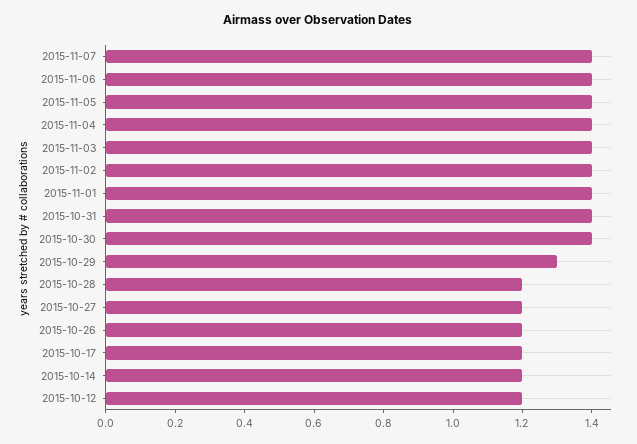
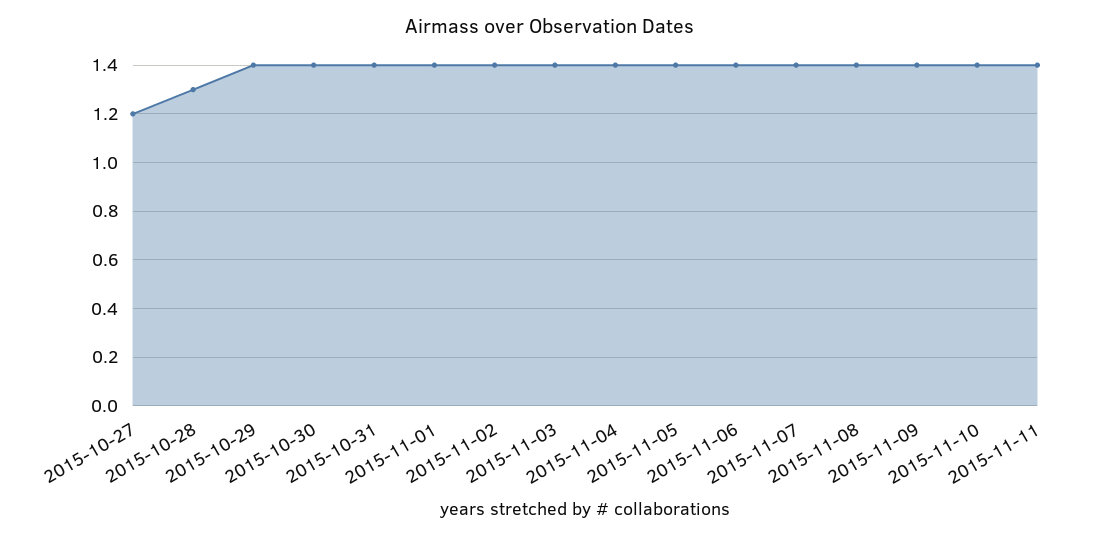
2015-10-29: 1.3 -> 1.4
2015-10-28: 1.2 -> 1.3
2015-10-26: 1.2 -> none
2015-10-17: 1.2 -> none
2015-10-14: 1.2 -> none
2015-10-12: 1.2 -> none
2015-11-08: none -> 1.4
2015-11-09: none -> 1.4
2015-11-10: none -> 1.4
2015-11-11: none -> 1.4

